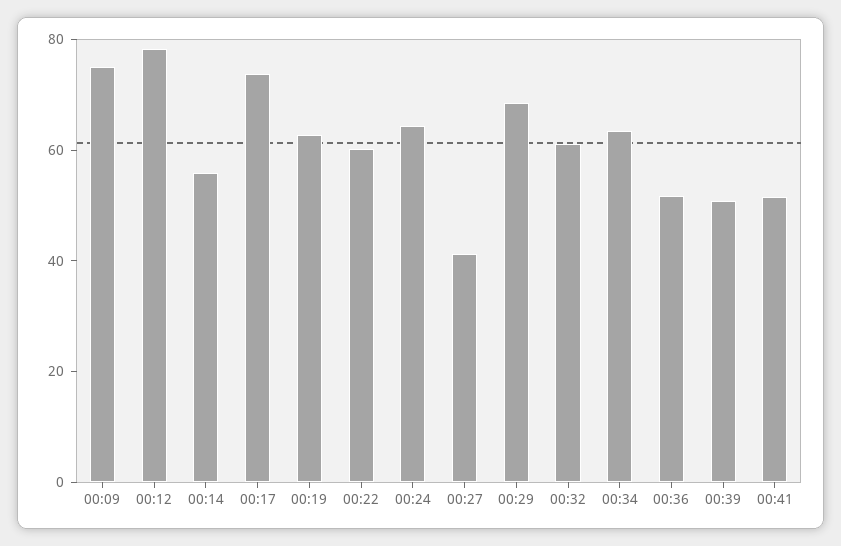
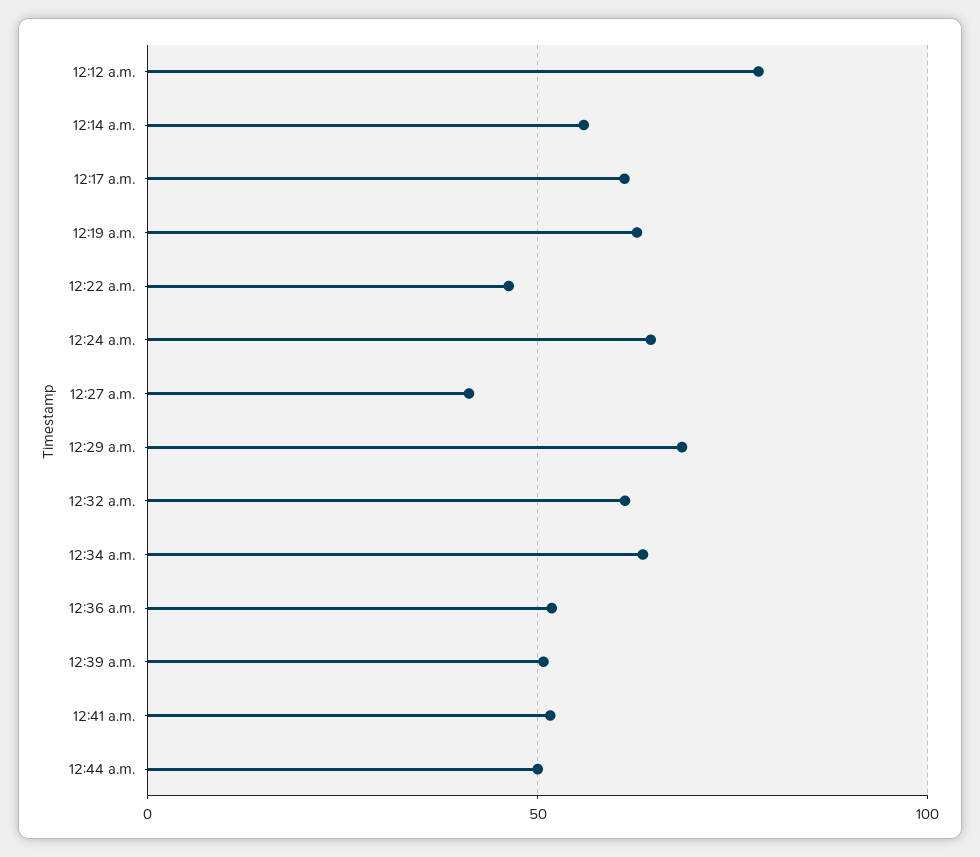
00:09: 75 -> none
00:17: 75 -> 60
00:22: 60 -> 45
12:44 a.m.: none -> 50

